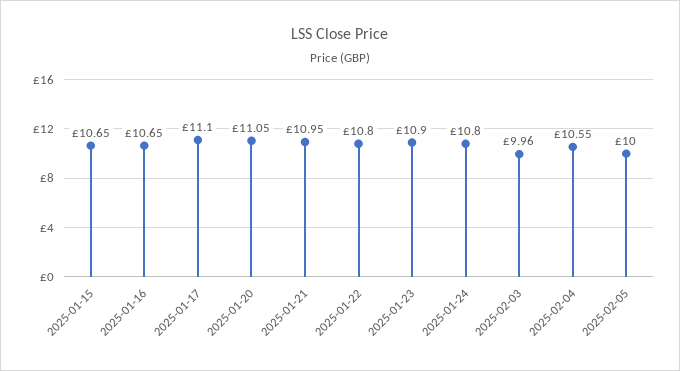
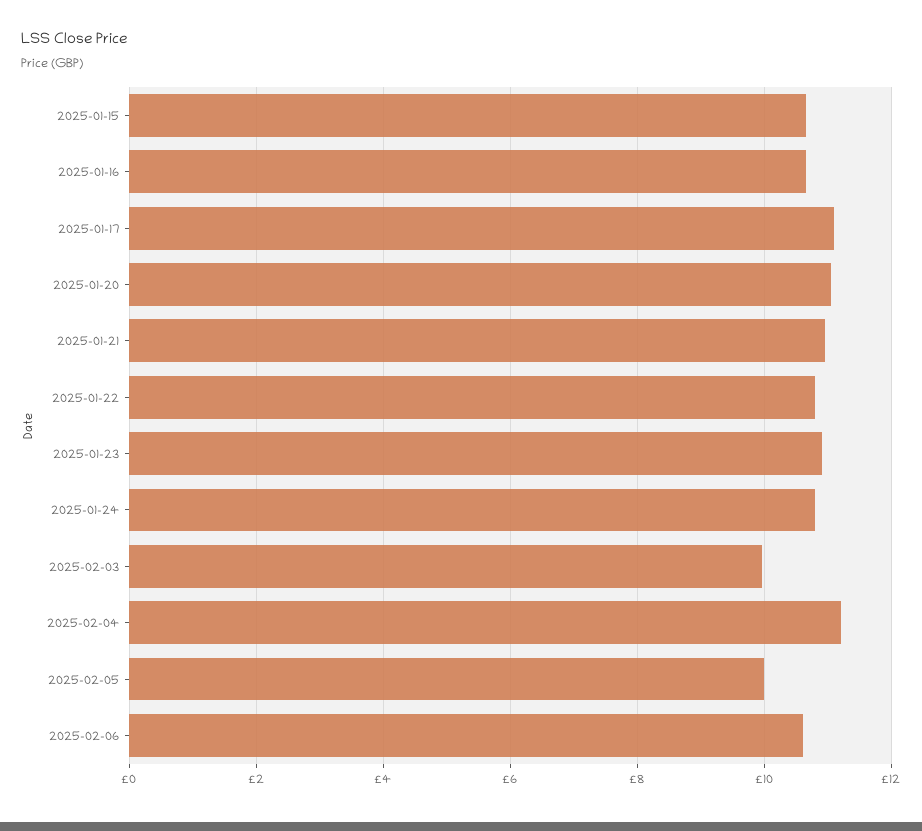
2025-02-04: 10.55 -> 11.2
2025-02-06: none -> 10.6

